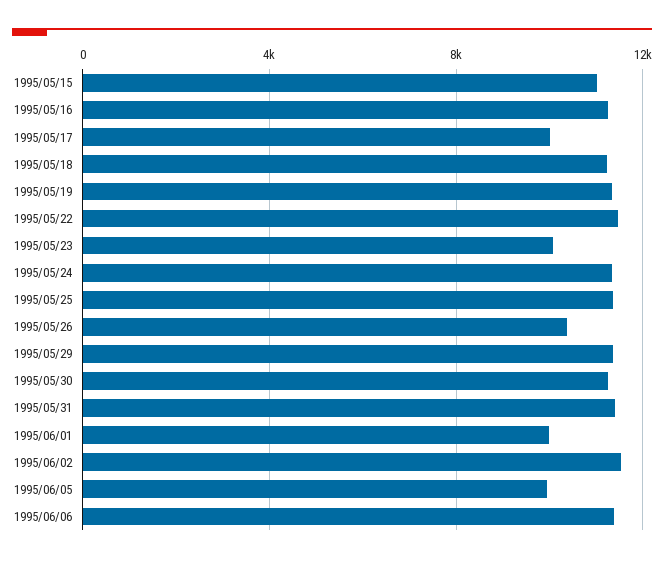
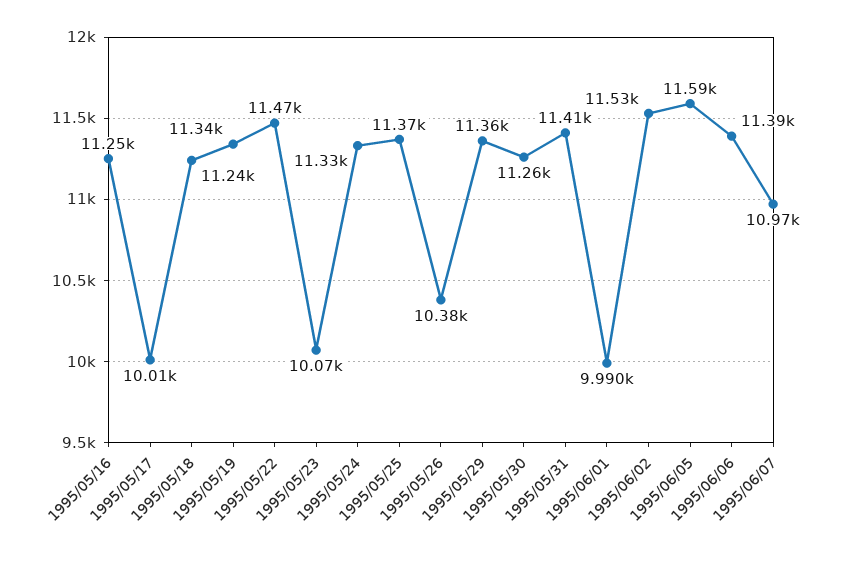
1995/05/15: 11000 -> none
1995/06/05: 10000 -> 11590
1995/06/07: none -> 10970

